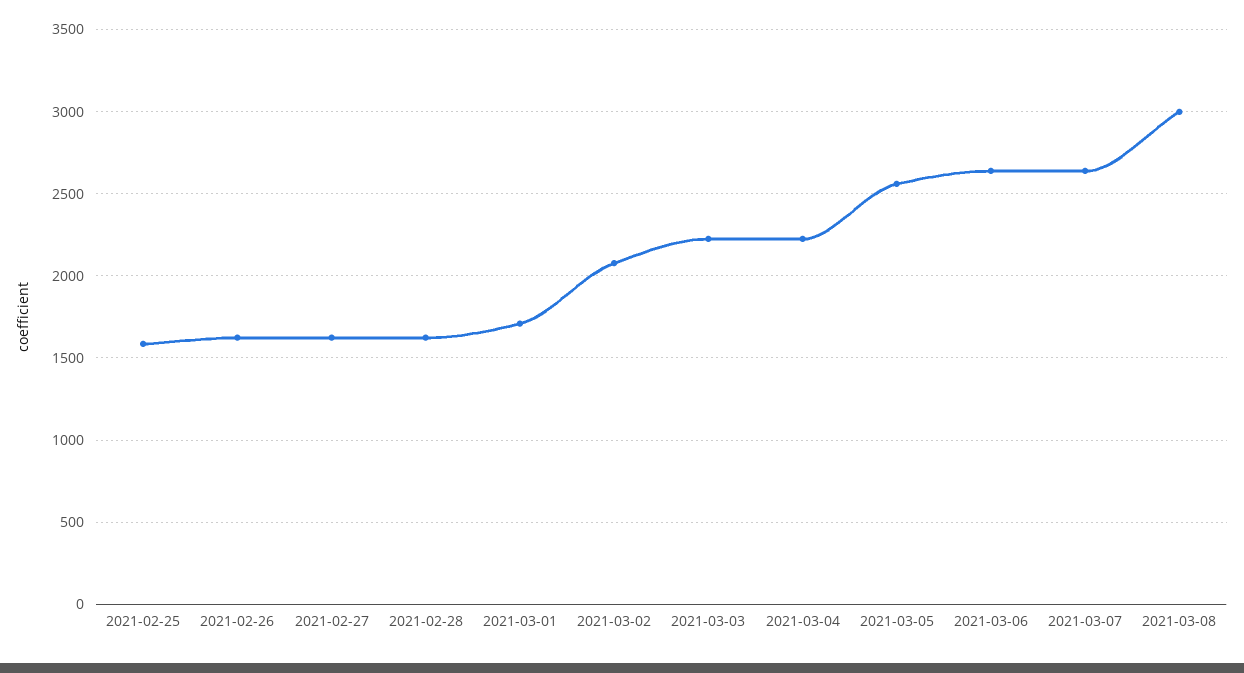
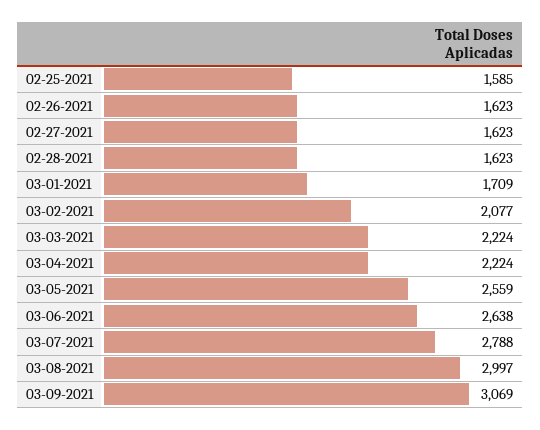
2021-03-07: 2650 -> 2788
03-09-2021: none -> 3069

